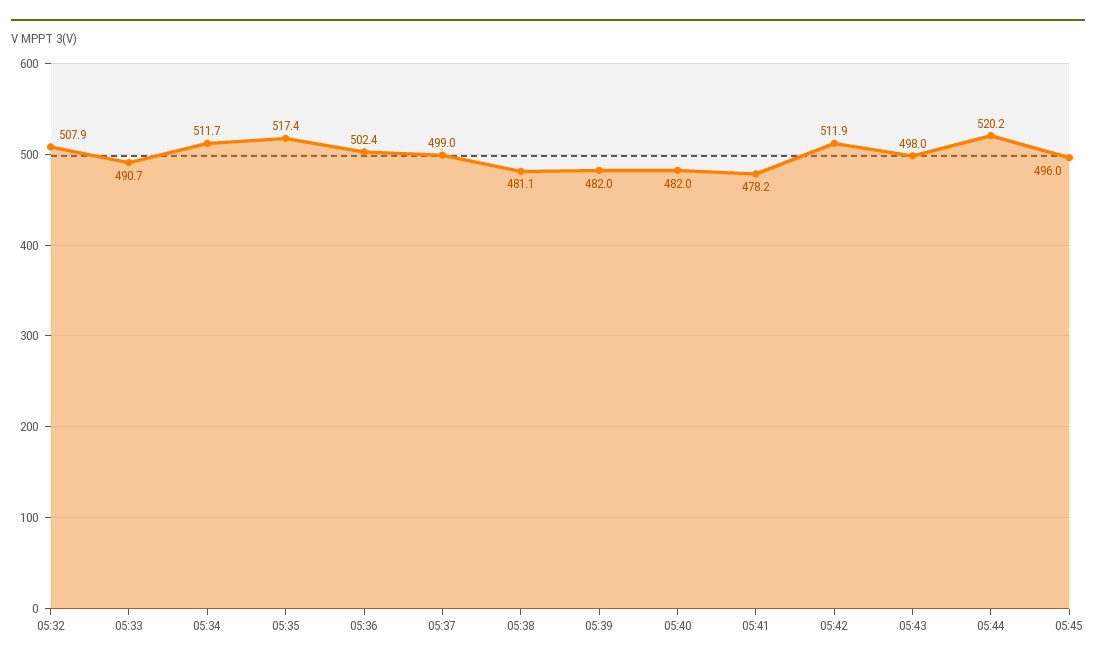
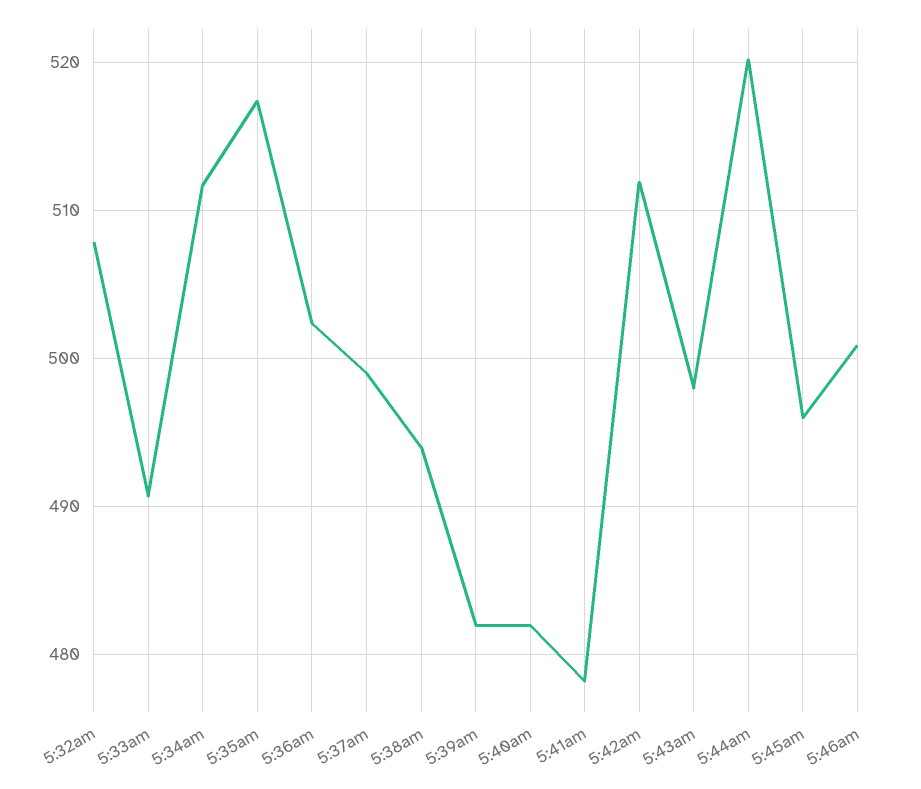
05:38: 481.1 -> 494
5:46am: none -> 501

